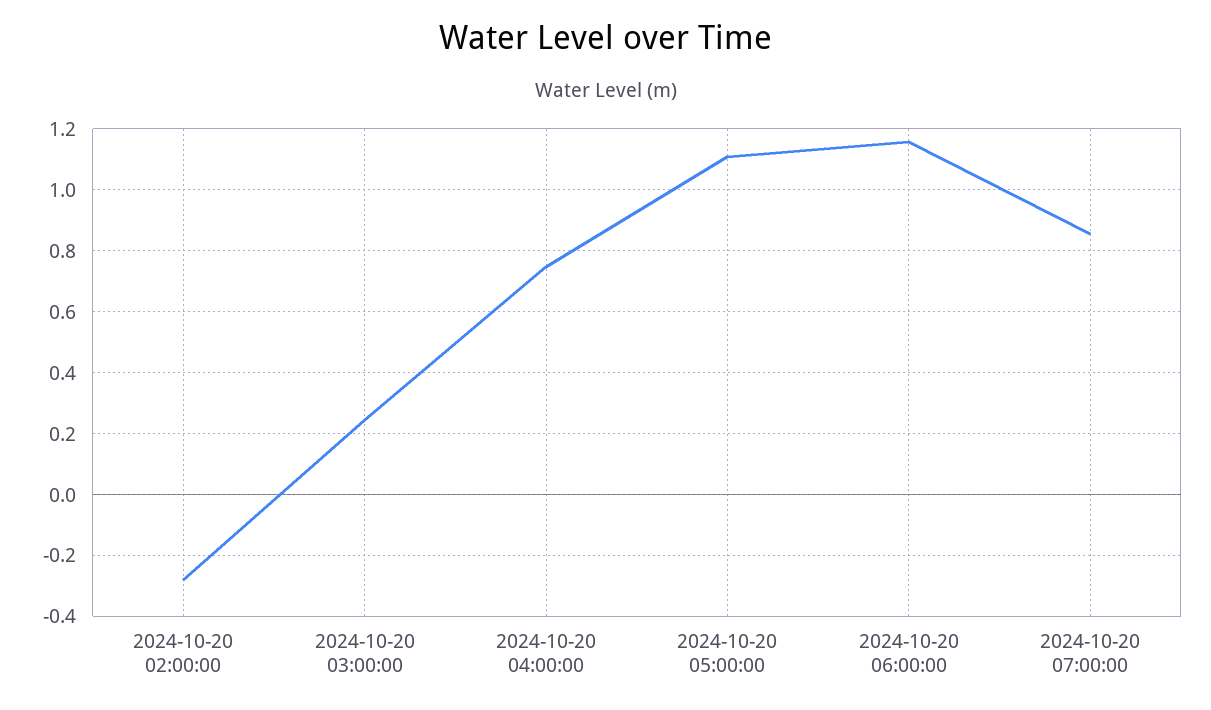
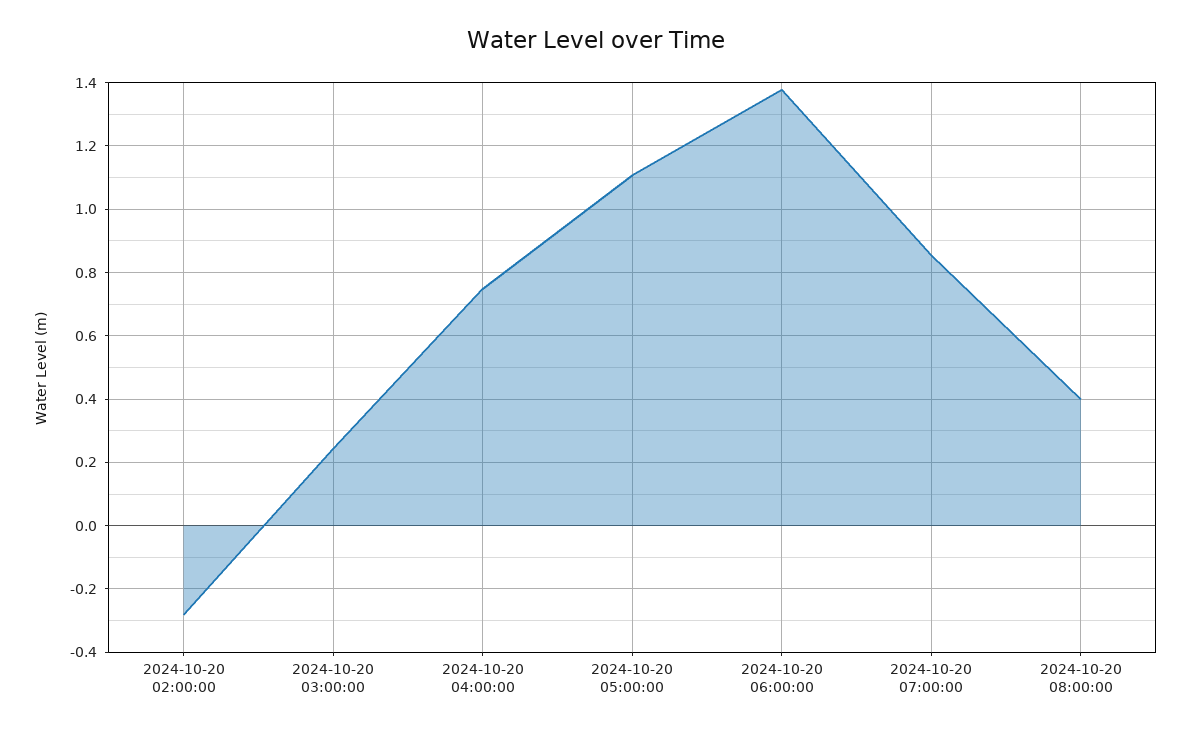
2024-10-20 06:00:00: 1.16 -> 1.38
2024-10-20 08:00:00: none -> 0.4

